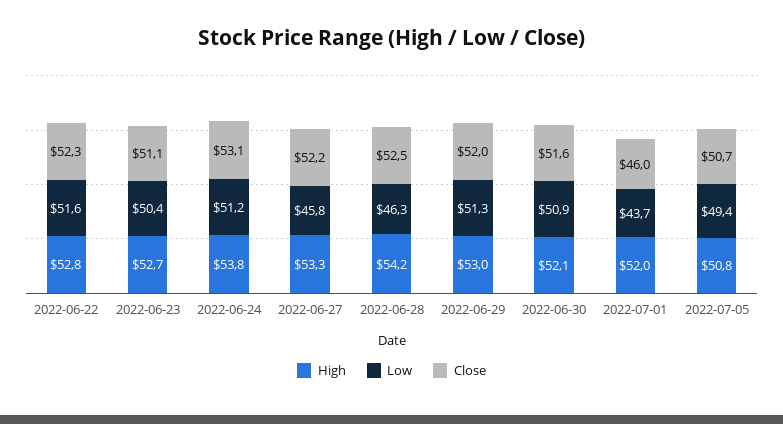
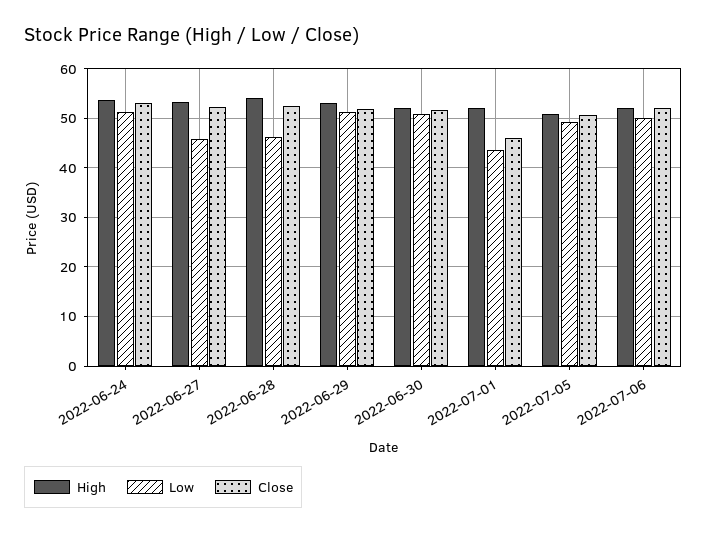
High, 2022-06-22: 52.8 -> none
Low, 2022-06-22: 51.6 -> none
Close, 2022-06-22: 52.3 -> none
High, 2022-06-23: 52.7 -> none
Low, 2022-06-23: 50.4 -> none
Close, 2022-06-23: 51.1 -> none
High, 2022-07-06: none -> 52
Low, 2022-07-06: none -> 50
Close, 2022-07-06: none -> 52

